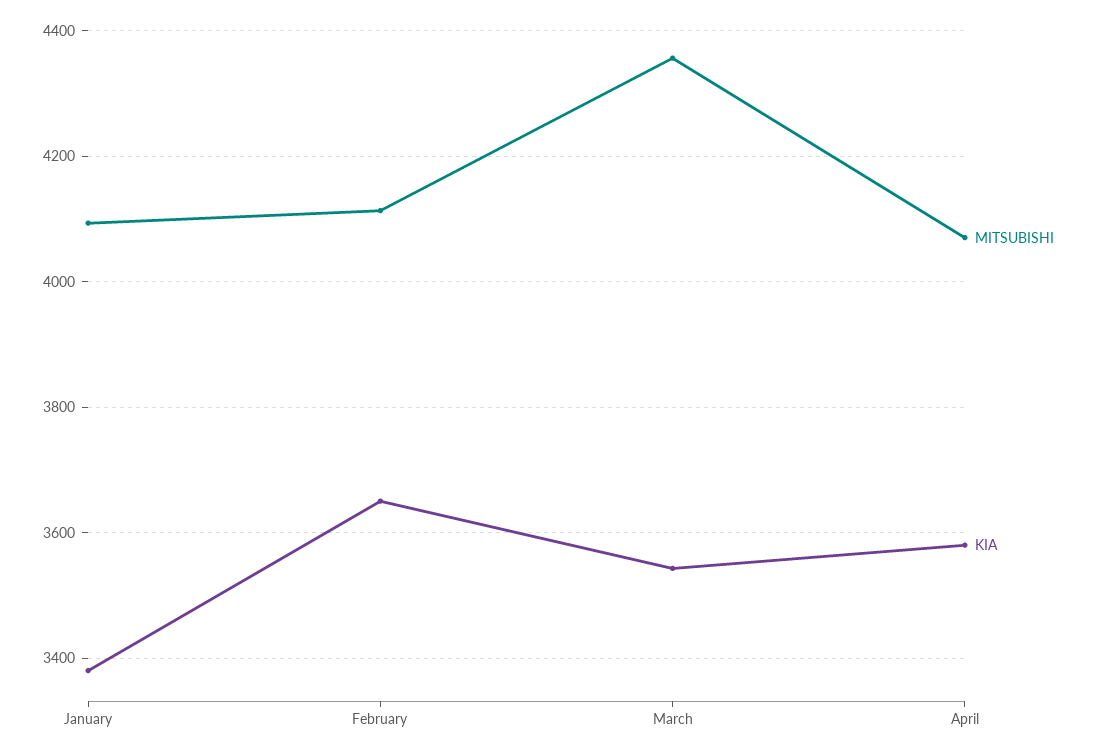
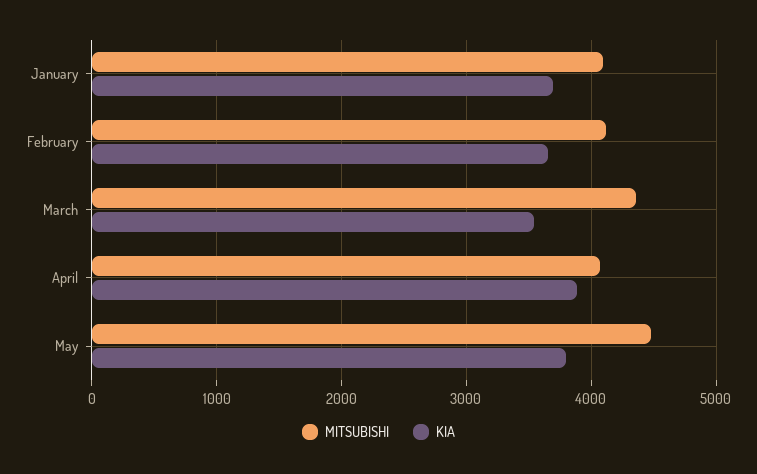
KIA, January: 3380 -> 3700
KIA, April: 3580 -> 3900
MITSUBISHI, May: none -> 4500
KIA, May: none -> 3800

